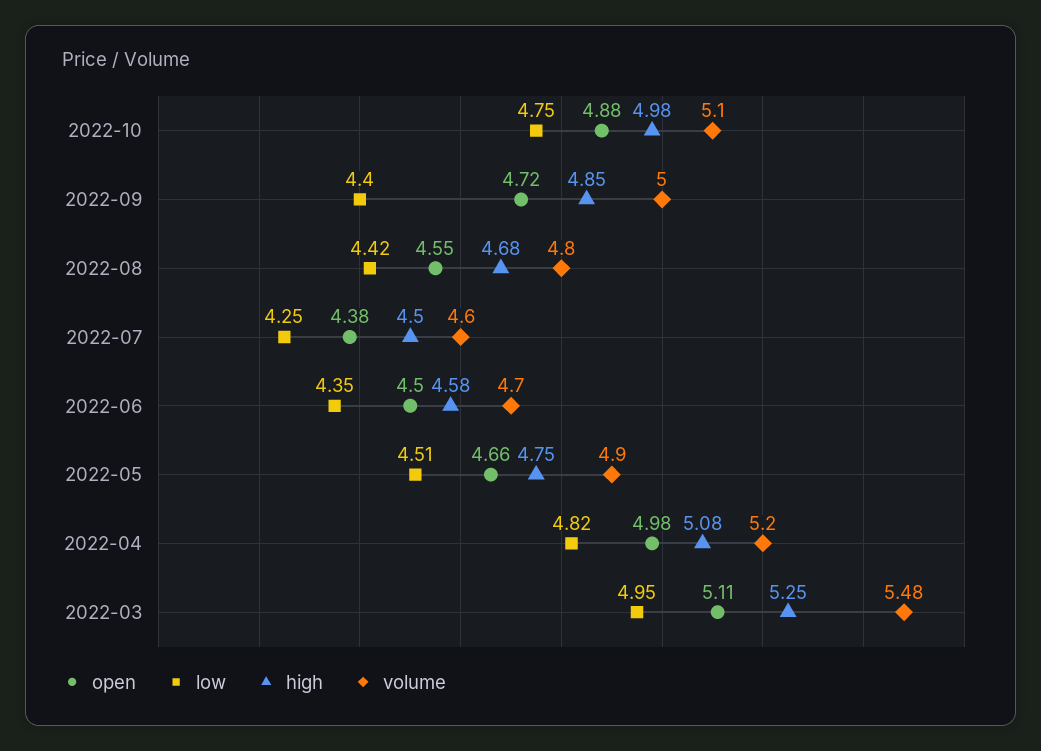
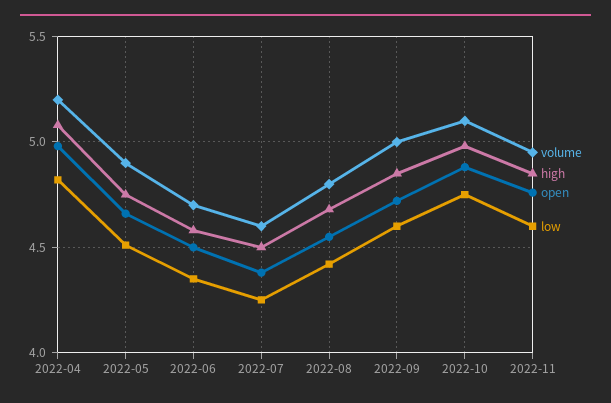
low, 2022-09: 4.4 -> 4.6
open, 2022-03: 5.11 -> none
low, 2022-03: 4.95 -> none
high, 2022-03: 5.25 -> none
volume, 2022-03: 5.48 -> none
volume, 2022-11: none -> 4.95
high, 2022-11: none -> 4.85
open, 2022-11: none -> 4.75
low, 2022-11: none -> 4.6

